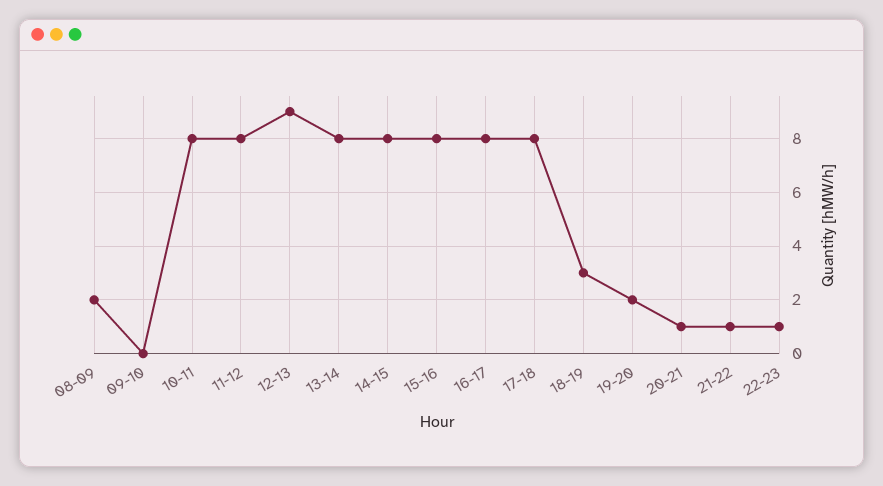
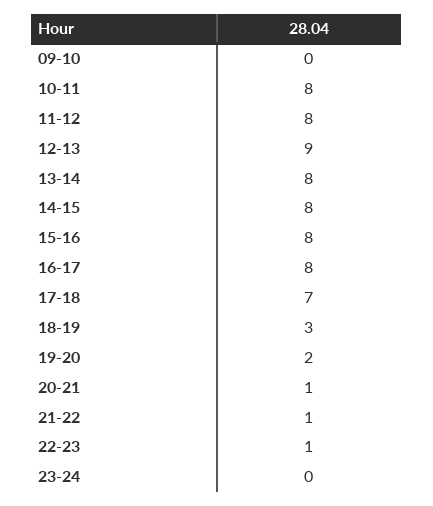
08-09: 2 -> none
17-18: 8 -> 7
23-24: none -> 0

